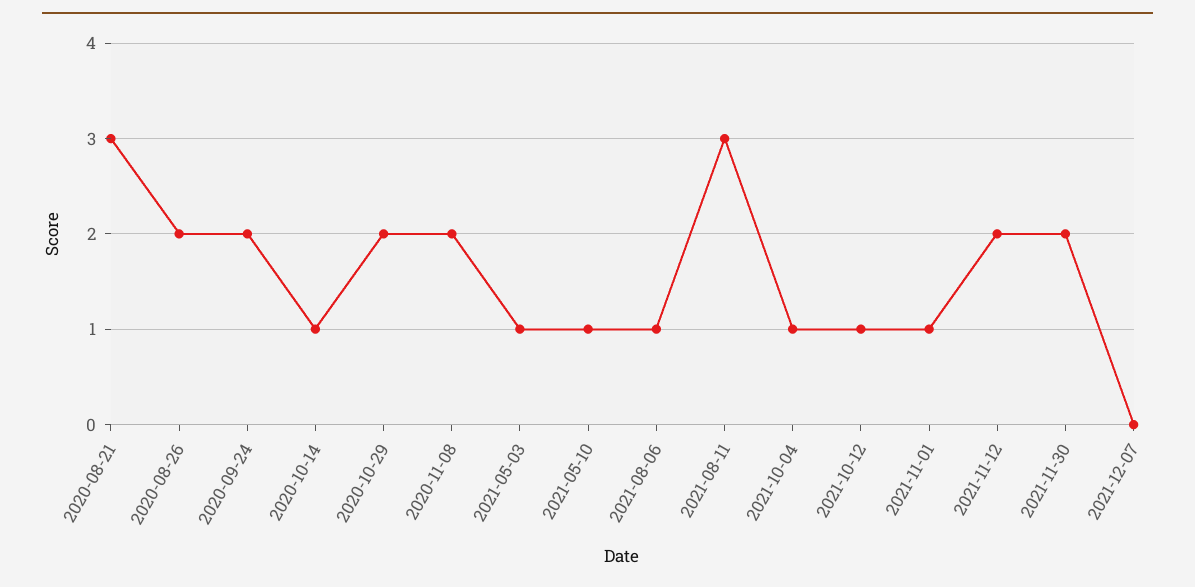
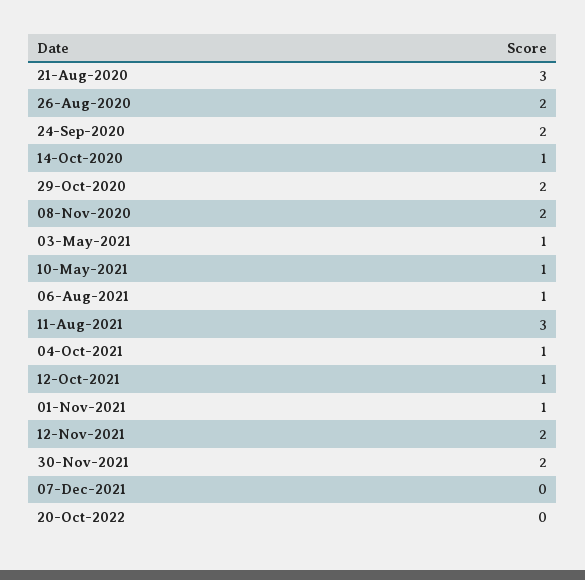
20-Oct-2022: none -> 0

